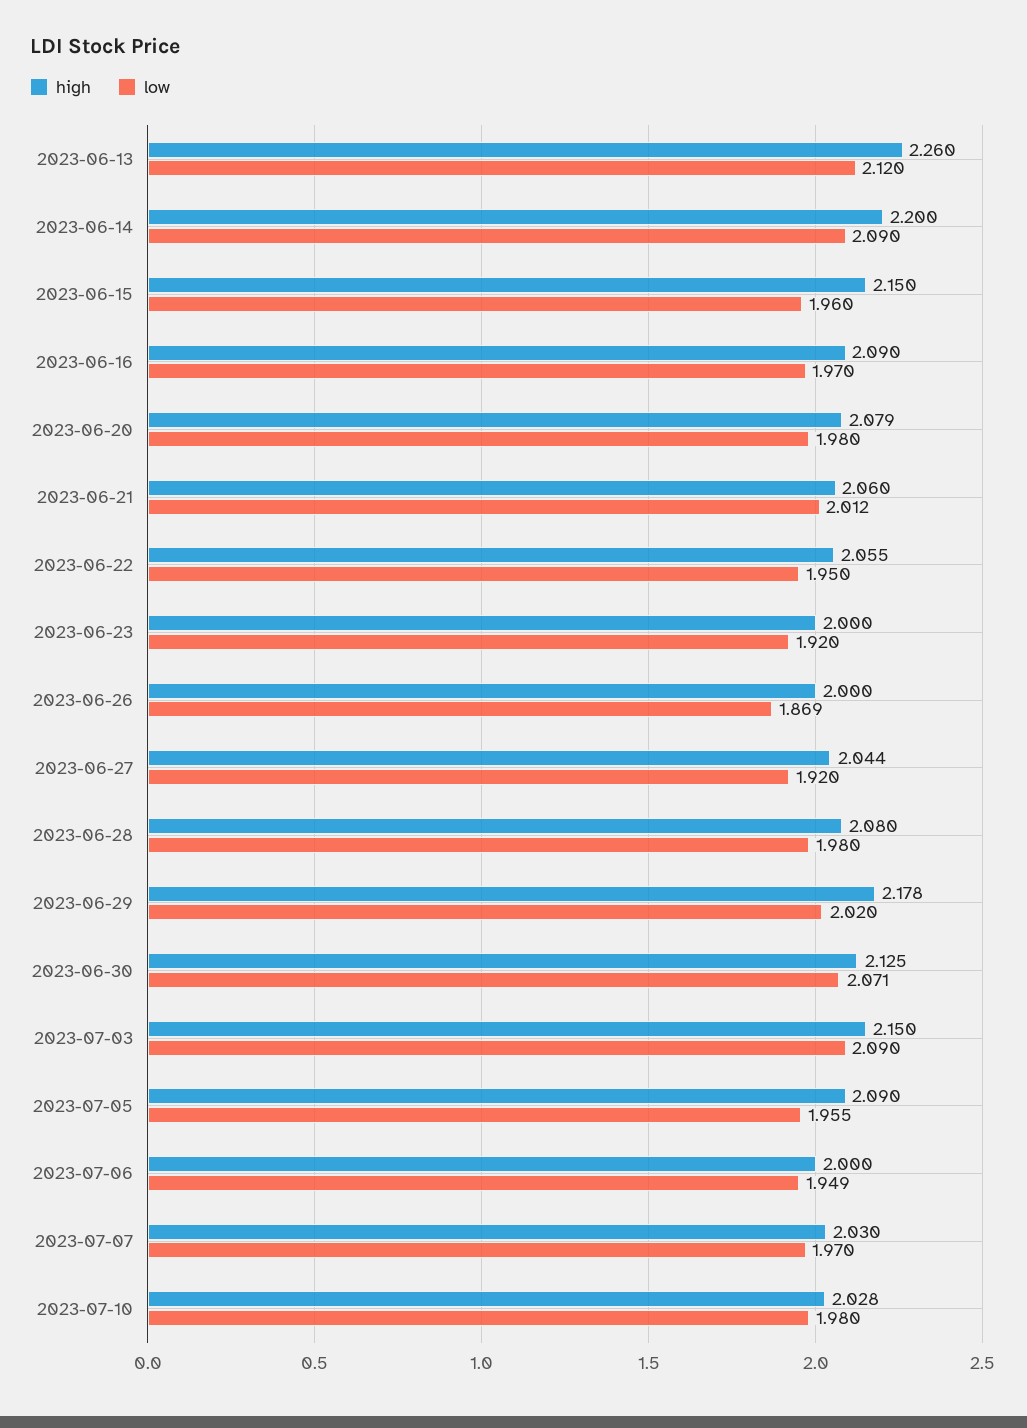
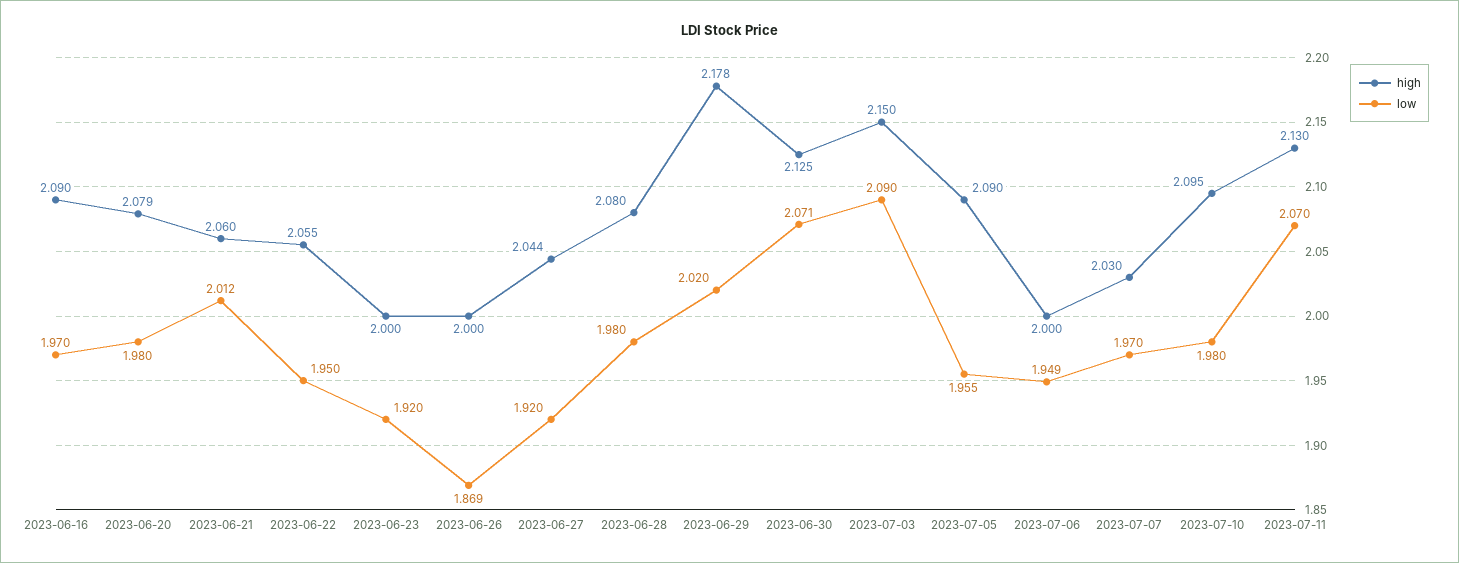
high, 2023-06-13: 2.26 -> none
low, 2023-06-13: 2.12 -> none
high, 2023-06-14: 2.2 -> none
low, 2023-06-14: 2.09 -> none
high, 2023-06-15: 2.15 -> none
low, 2023-06-15: 1.96 -> none
high, 2023-07-10: 2.028 -> 2.095
high, 2023-07-11: none -> 2.13
low, 2023-07-11: none -> 2.07

